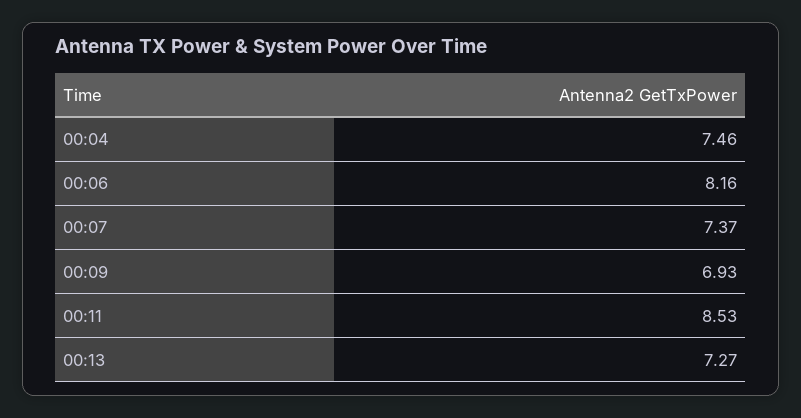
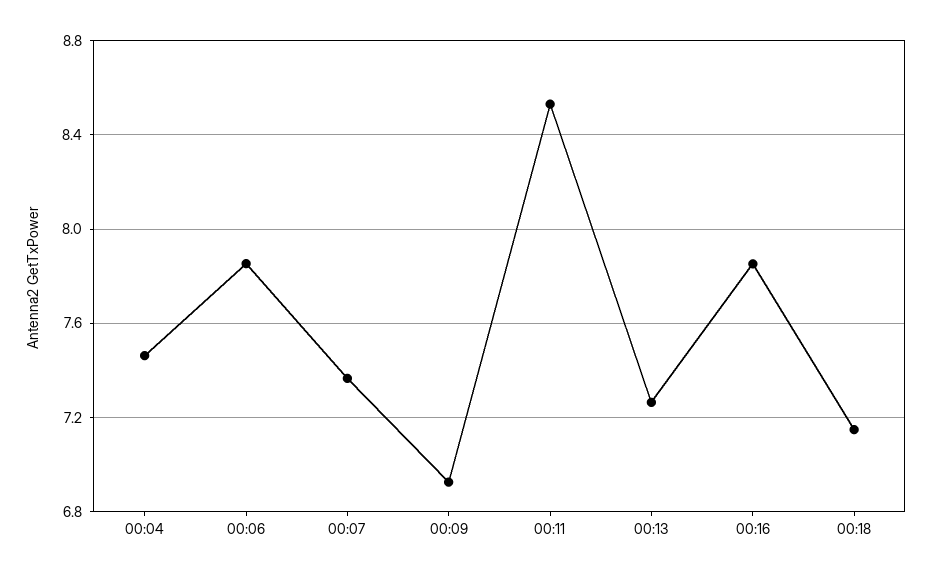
00:06: 8.16 -> 7.85
00:16: none -> 7.85
00:18: none -> 7.15

